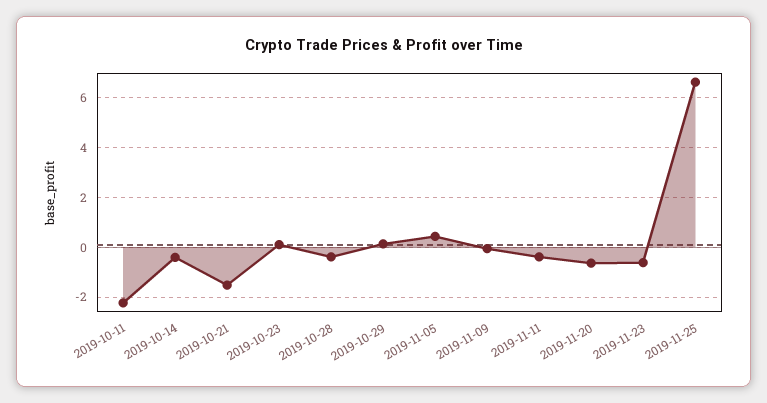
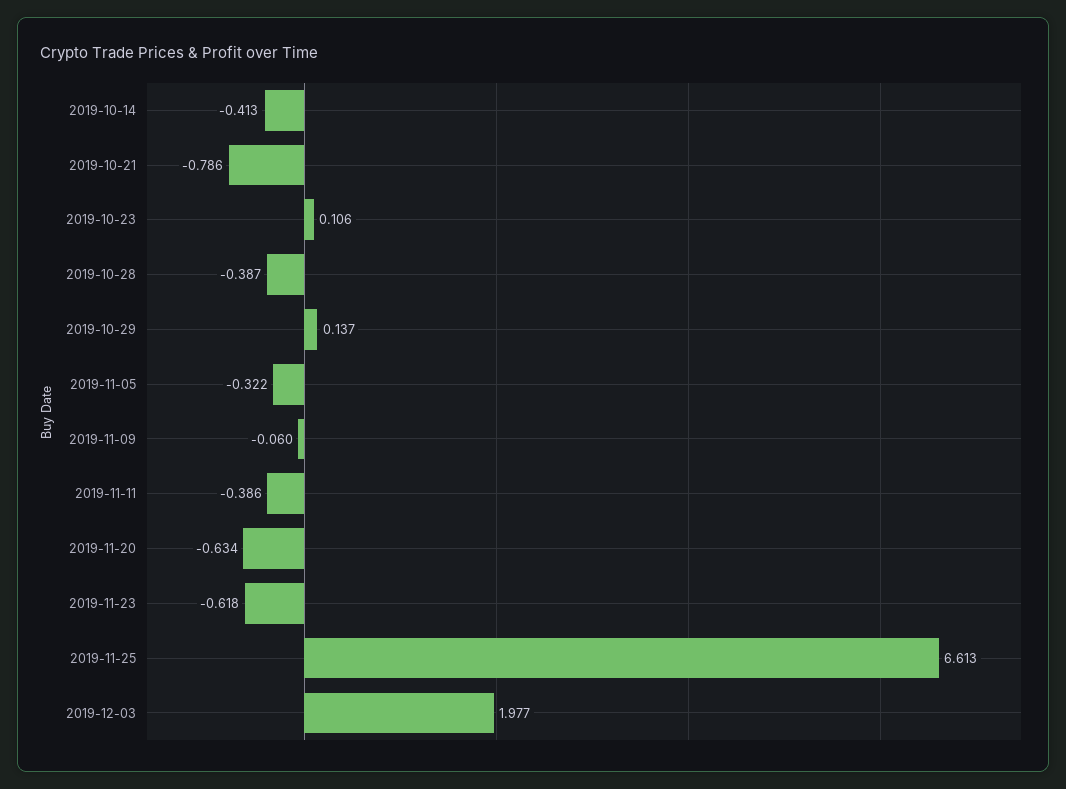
2019-10-11: -2.25 -> none
2019-10-21: -1.5 -> -0.786
2019-11-05: 0.5 -> -0.322
2019-12-03: none -> 1.977

